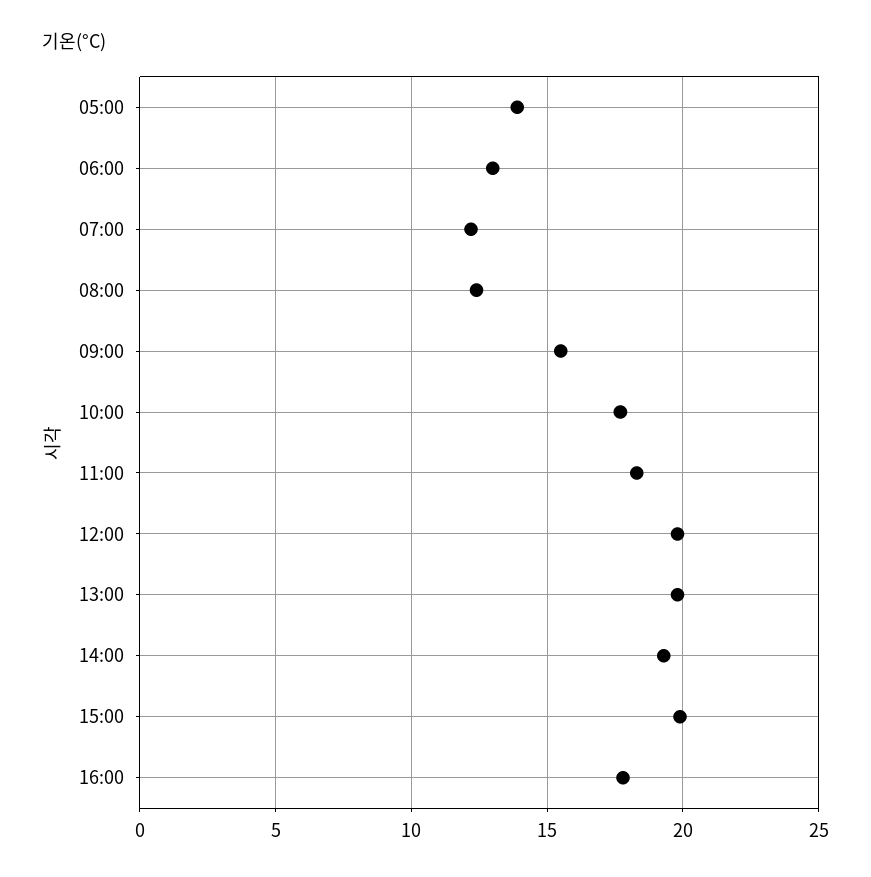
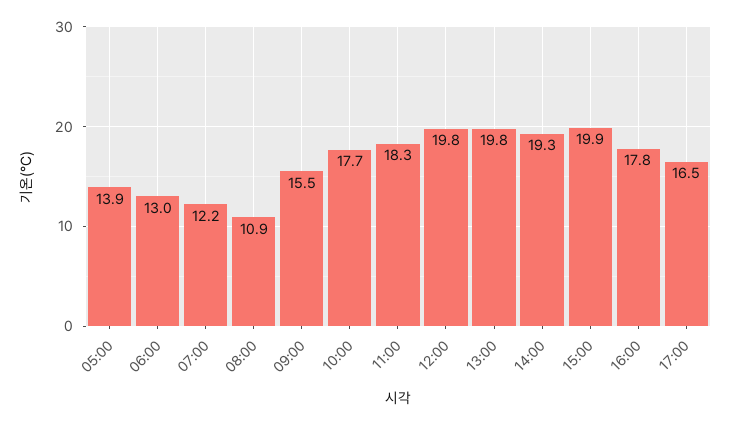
08:00: 12.5 -> 10.9
17:00: none -> 16.5

